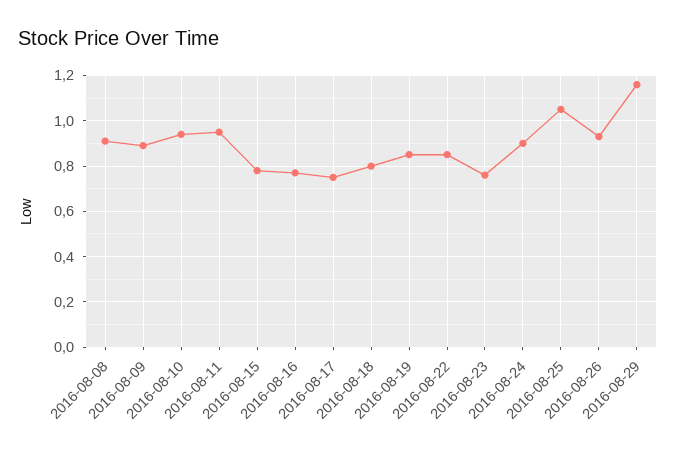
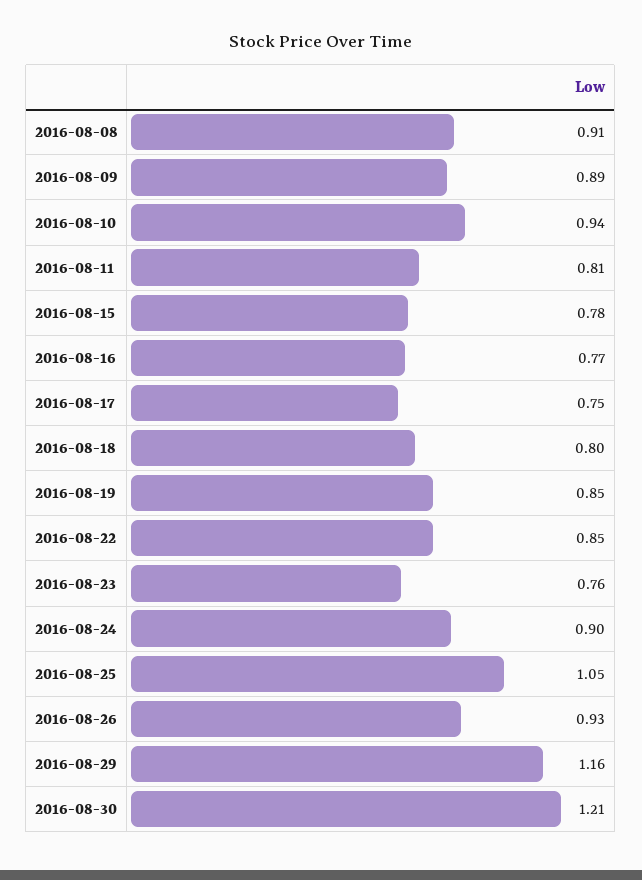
2016-08-11: 0.95 -> 0.81
2016-08-30: none -> 1.21

